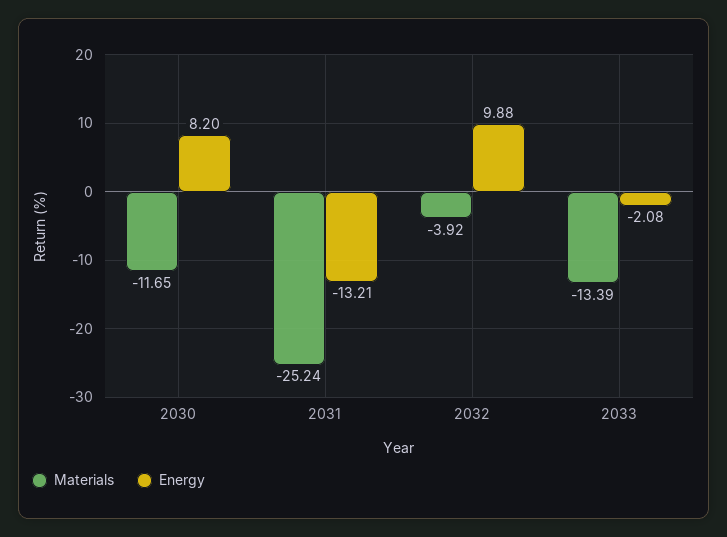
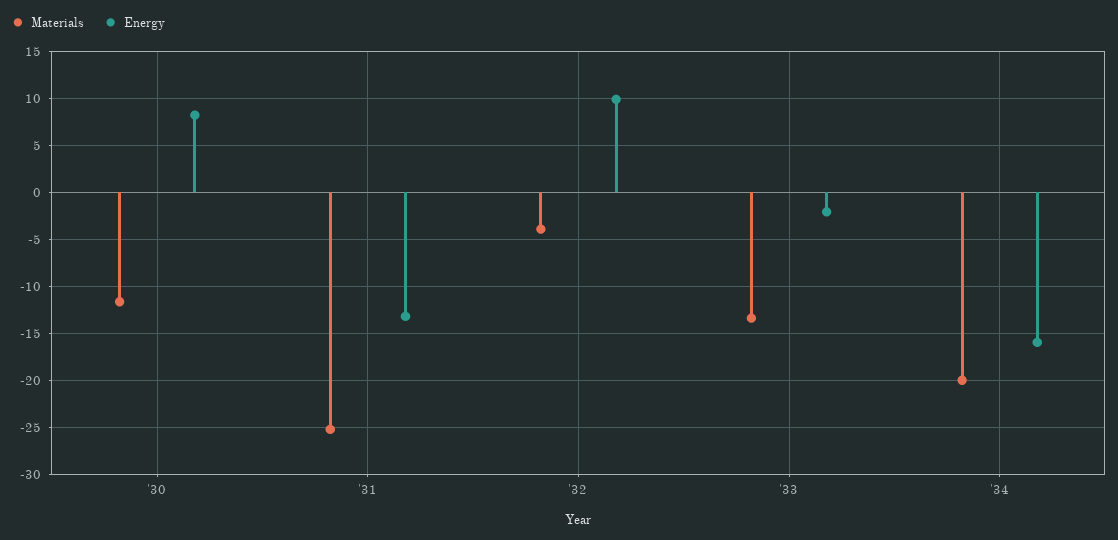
Materials, '34: none -> -20
Energy, '34: none -> -16

